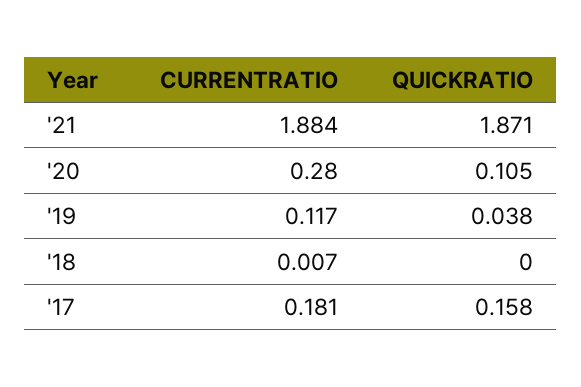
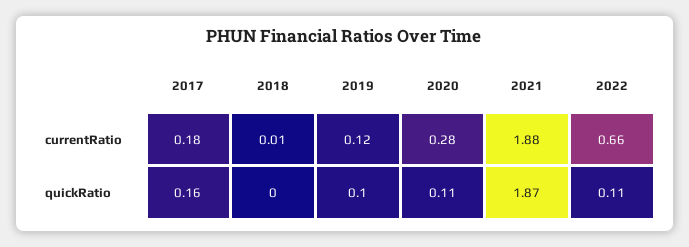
QUICKRATIO, '19: 0.038 -> 0.1
CURRENTRATIO, 2022: none -> 0.66
QUICKRATIO, 2022: none -> 0.11

